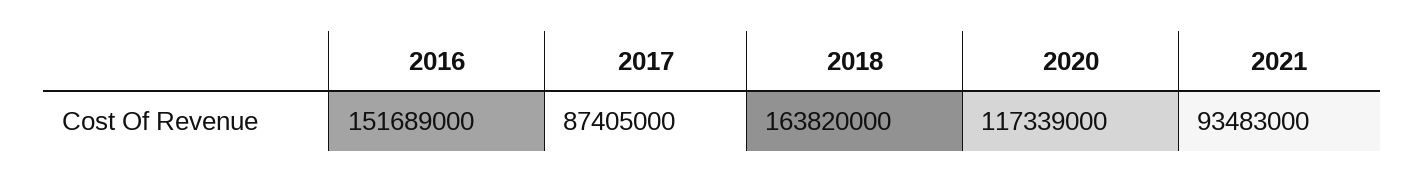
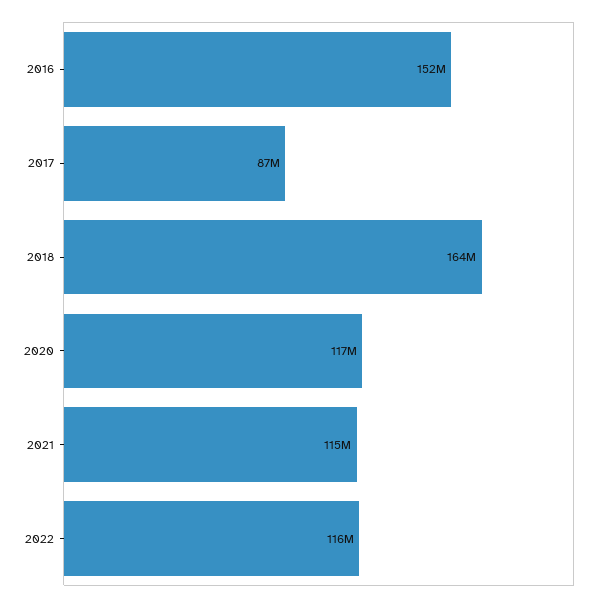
2021: 93483000 -> 115000000
2022: none -> 116000000

